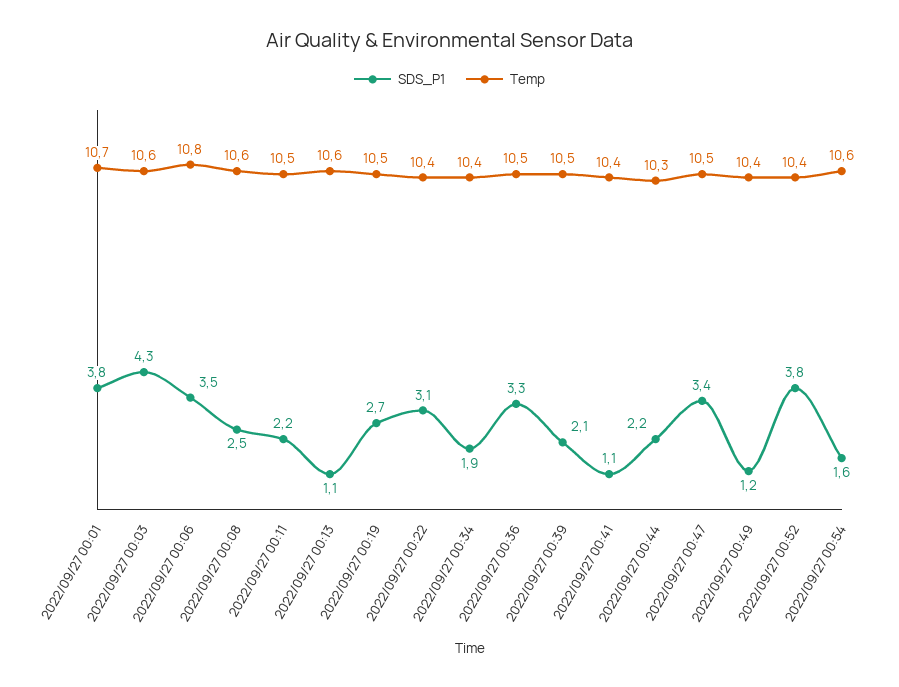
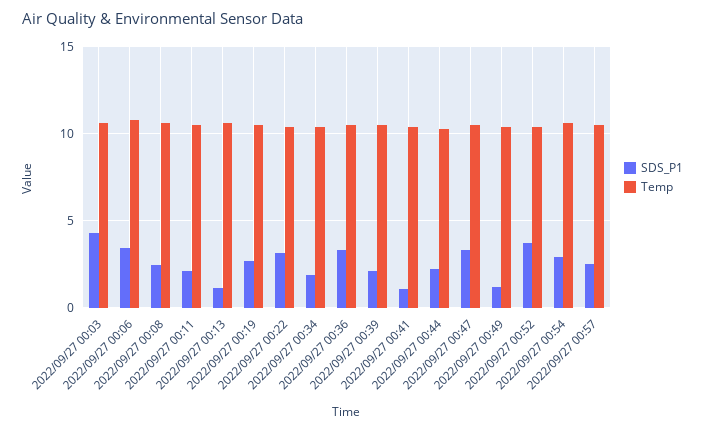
SDS_P1, 2022/09/27 00:01: 3.8 -> none
Temp, 2022/09/27 00:01: 10.7 -> none
SDS_P1, 2022/09/27 00:54: 1.6 -> 3
SDS_P1, 2022/09/27 00:57: none -> 2.5
Temp, 2022/09/27 00:57: none -> 10.5

